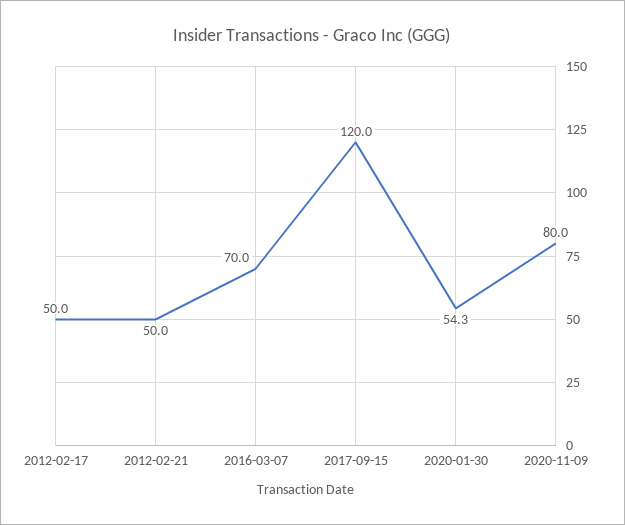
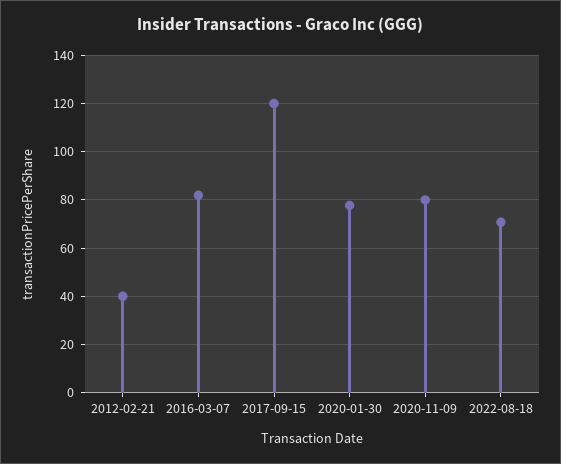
2012-02-17: 50 -> none
2012-02-21: 50 -> 40
2016-03-07: 70 -> 82.5
2020-01-30: 54.3 -> 77.5
2022-08-18: none -> 70

